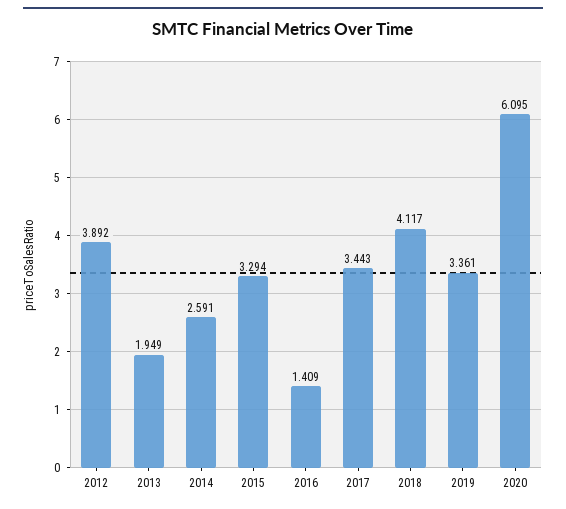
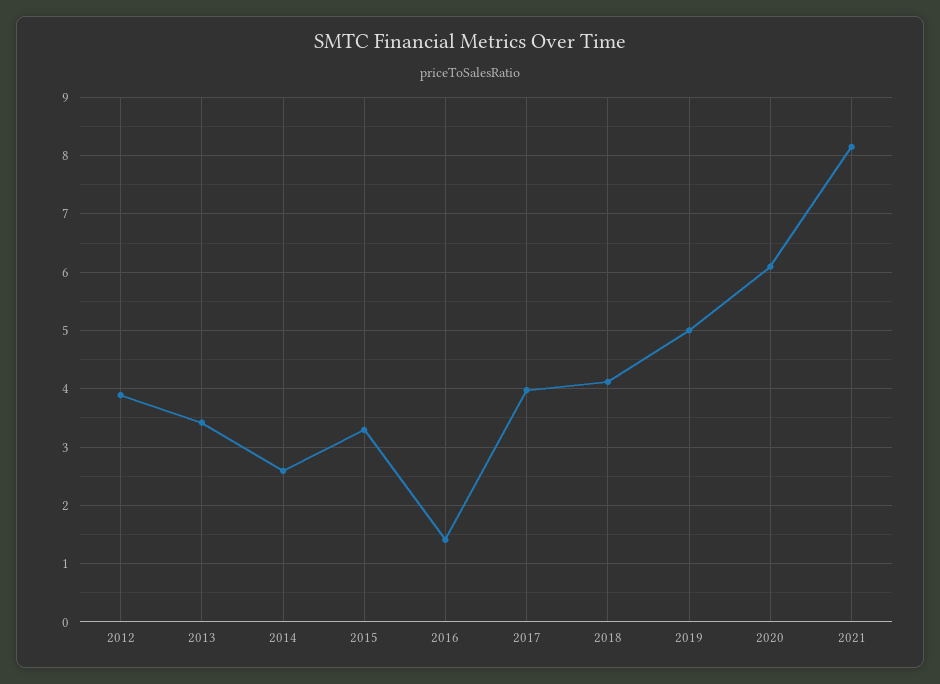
2013: 1.949 -> 3.4
2017: 3.443 -> 4
2019: 3.361 -> 5
2021: none -> 8.2

